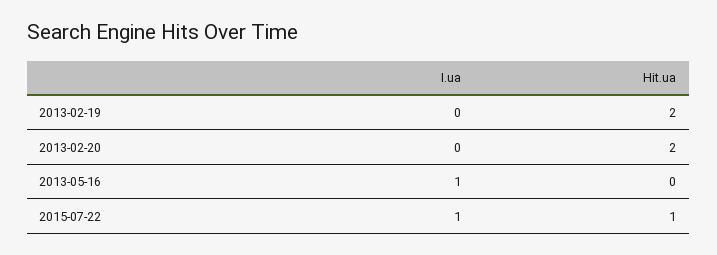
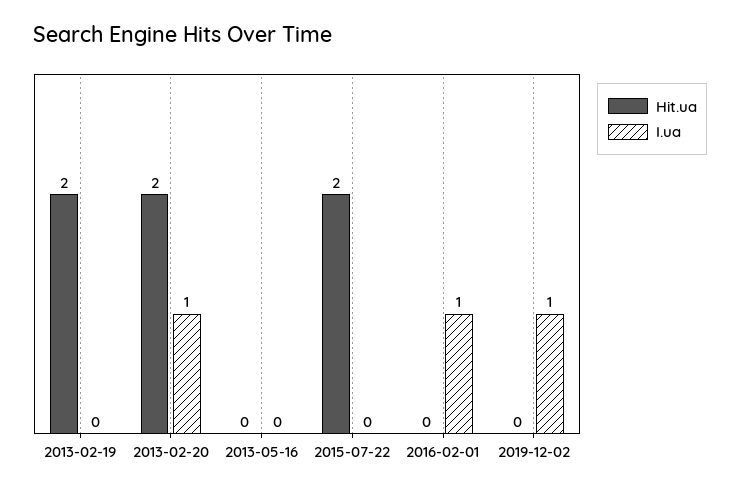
I.ua, 2013-02-20: 0 -> 1
I.ua, 2013-05-16: 1 -> 0
I.ua, 2015-07-22: 1 -> 0
Hit.ua, 2015-07-22: 1 -> 2
Hit.ua, 2016-02-01: none -> 0
I.ua, 2016-02-01: none -> 1
Hit.ua, 2019-12-02: none -> 0
I.ua, 2019-12-02: none -> 1

